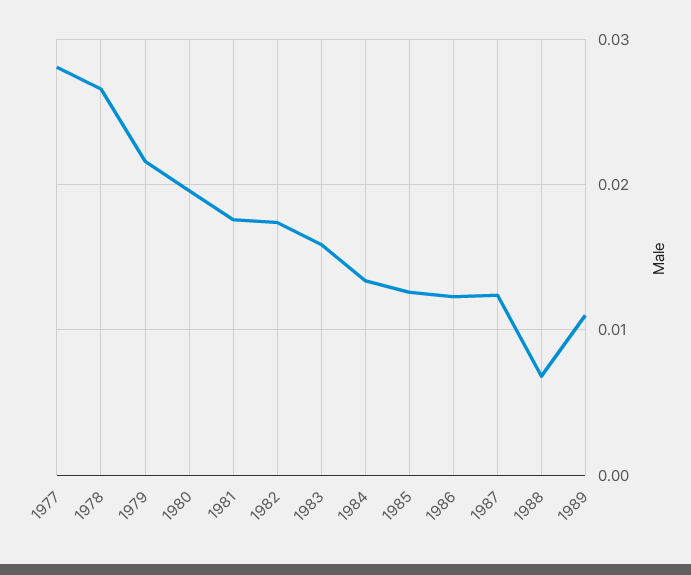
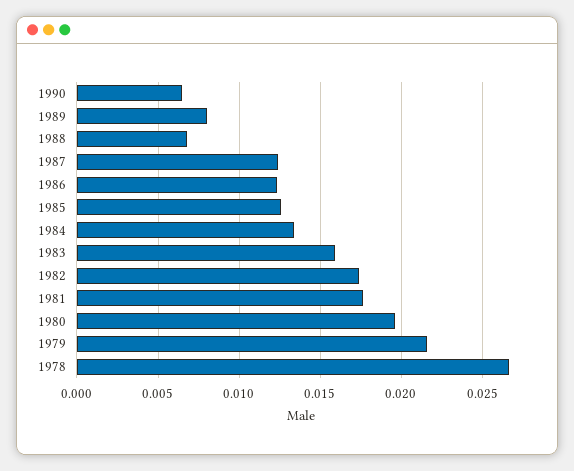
1977: 0.028 -> none
1989: 0.011 -> 0.008
1990: none -> 0.0065

